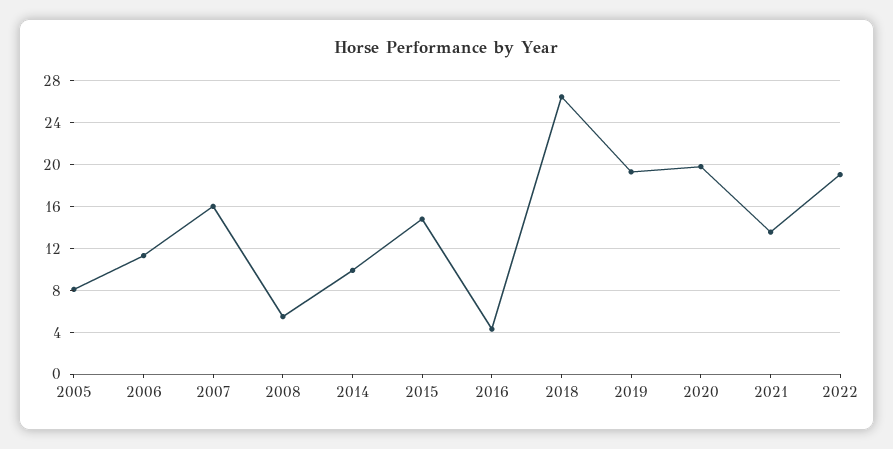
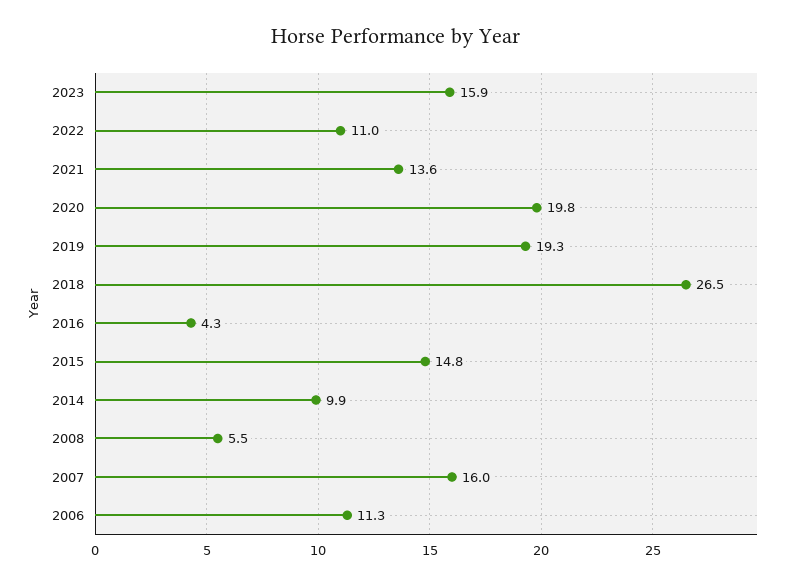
2005: 8 -> none
2022: 19 -> 11
2023: none -> 15.9

